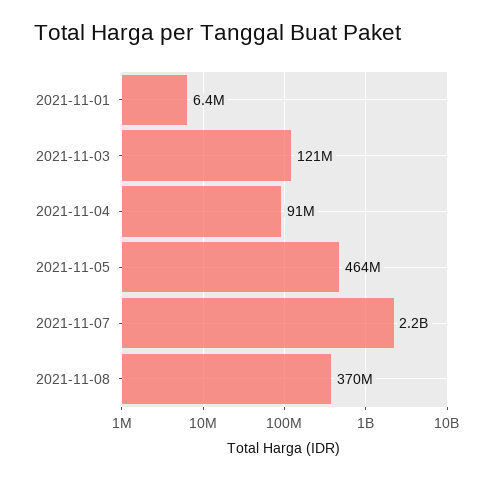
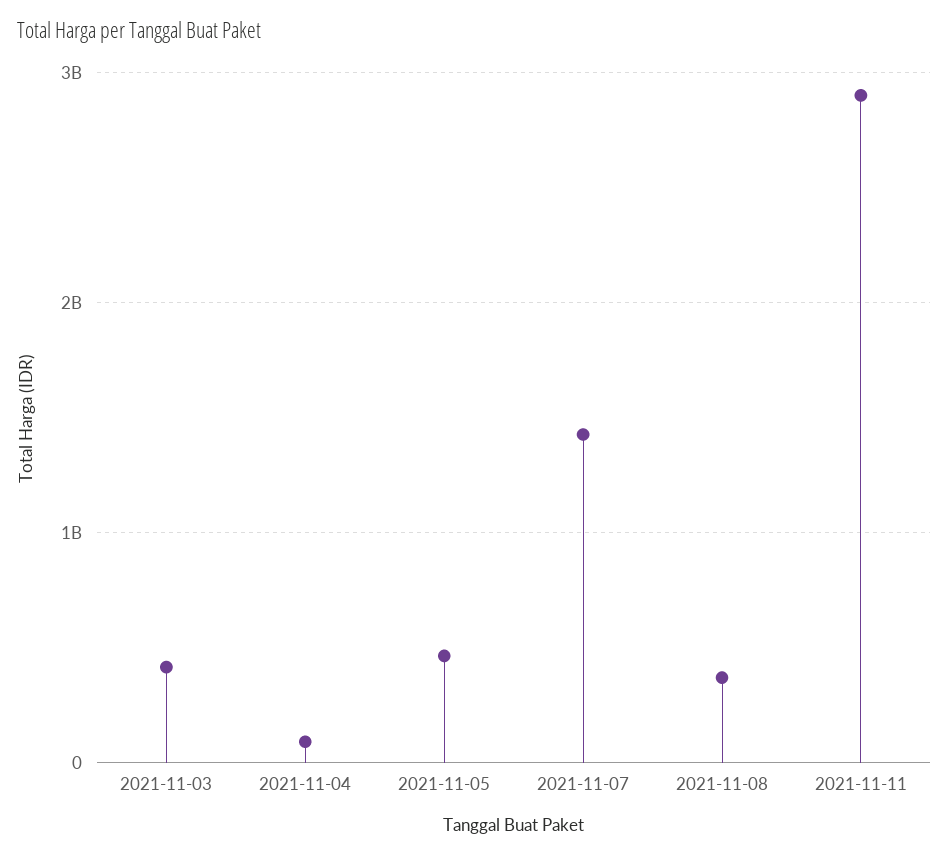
2021-11-01: 6400000 -> none
2021-11-03: 121000000 -> 400000000
2021-11-07: 2200000000 -> 1400000000
2021-11-11: none -> 2900000000

